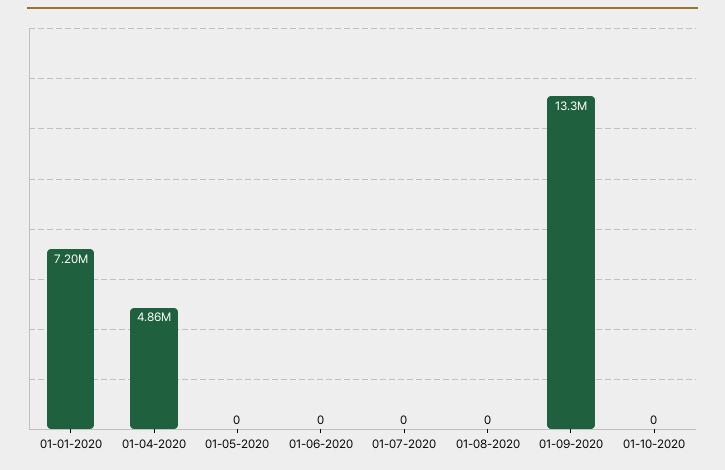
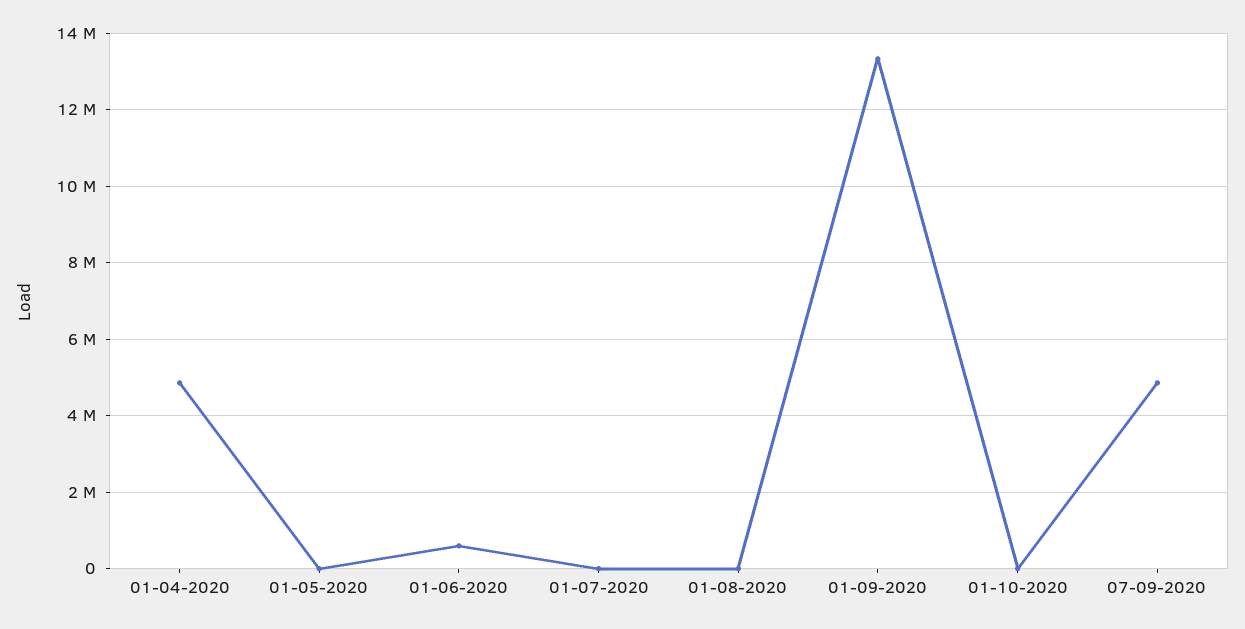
01-01-2020: 7200000 -> none
01-06-2020: 0 -> 600000
07-09-2020: none -> 4800000

